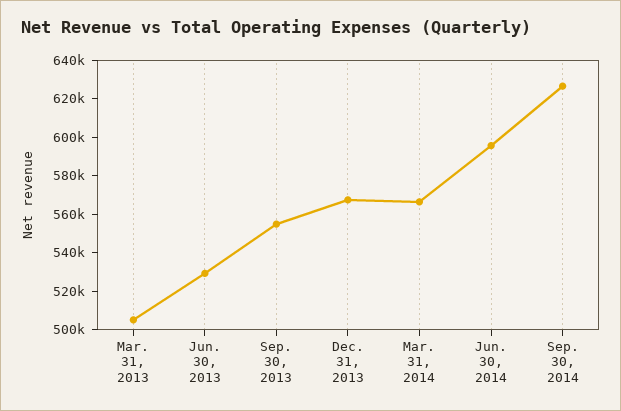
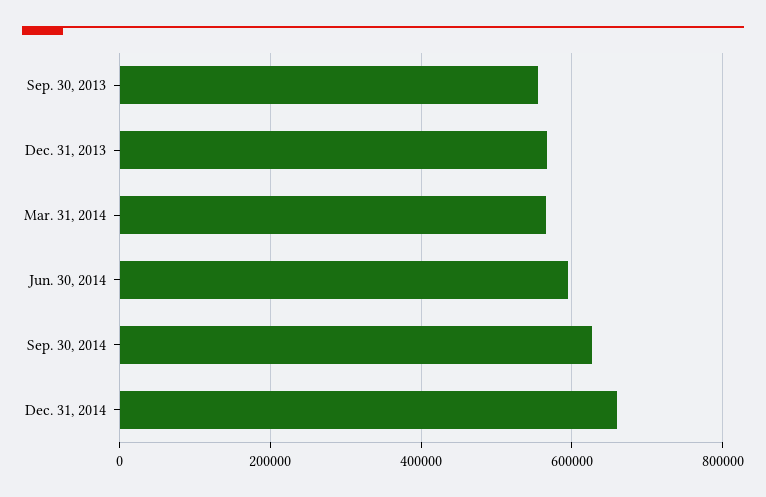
Mar. 31, 2013: 505000 -> none
Jun. 30, 2013: 530000 -> none
Dec. 31, 2014: none -> 660000

